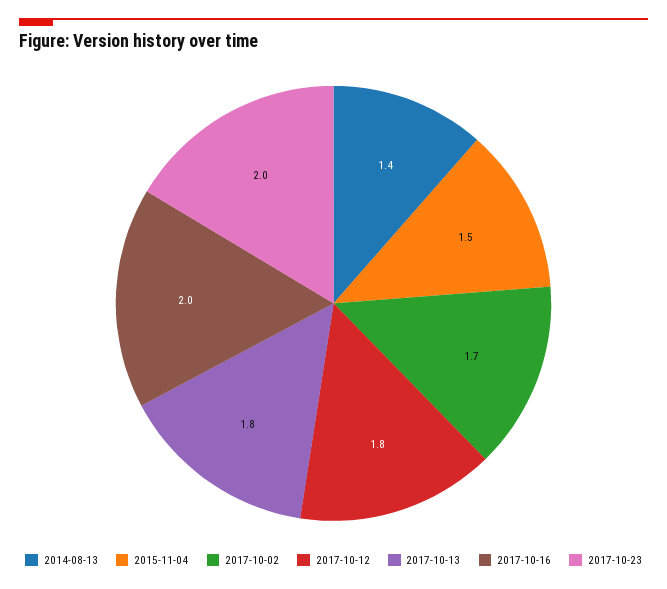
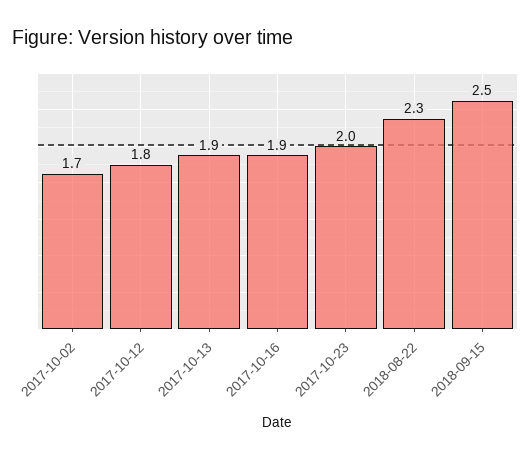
2014-08-13: 1.4 -> none
2015-11-04: 1.5 -> none
2017-10-13: 1.8 -> 1.9
2017-10-16: 2 -> 1.9
2018-08-22: none -> 2.3
2018-09-15: none -> 2.5

